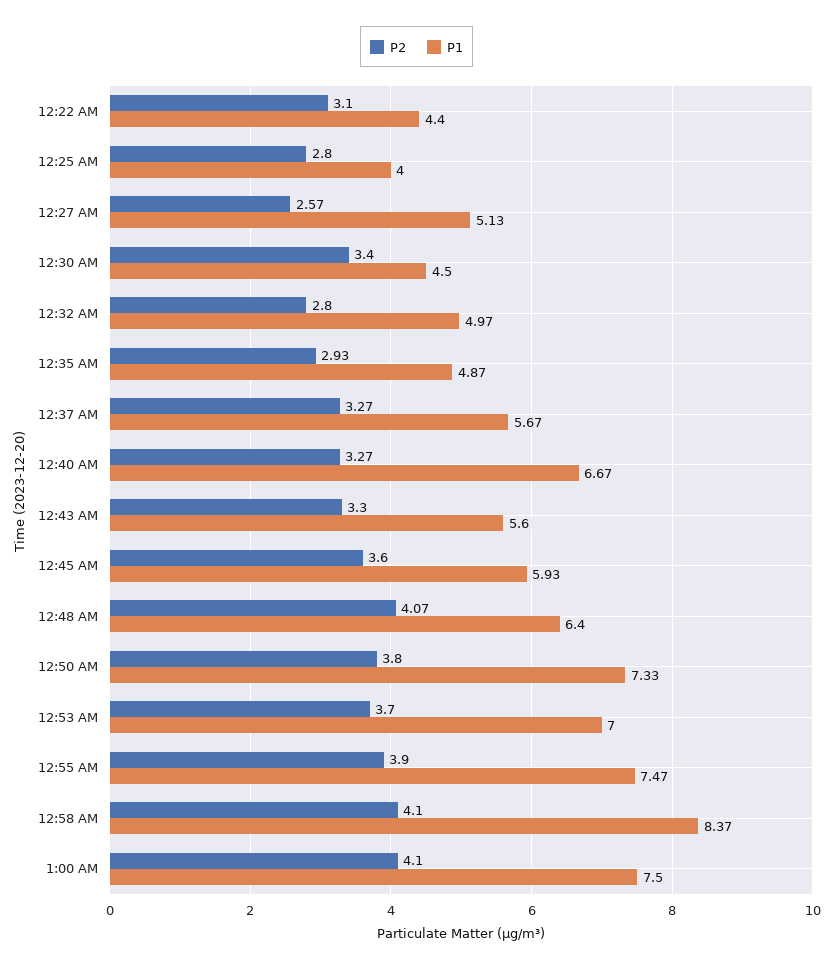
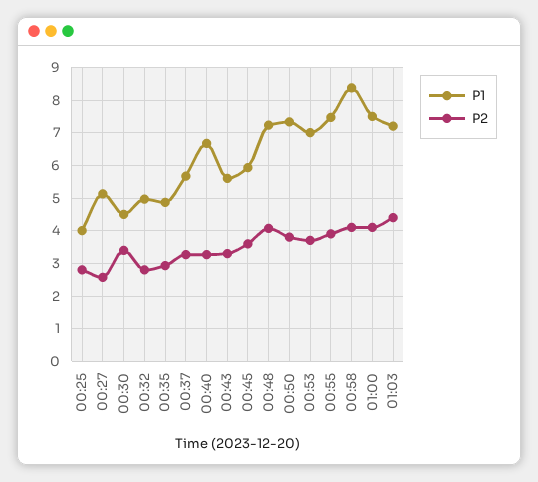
P2, 12:22 AM: 3.1 -> none
P1, 12:22 AM: 4.4 -> none
P1, 12:48 AM: 6.4 -> 7.2
P1, 01:03: none -> 7.2
P2, 01:03: none -> 4.4

